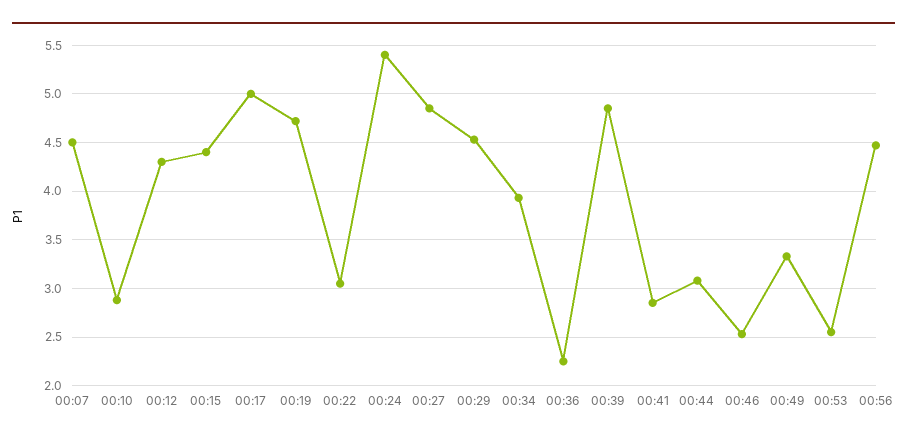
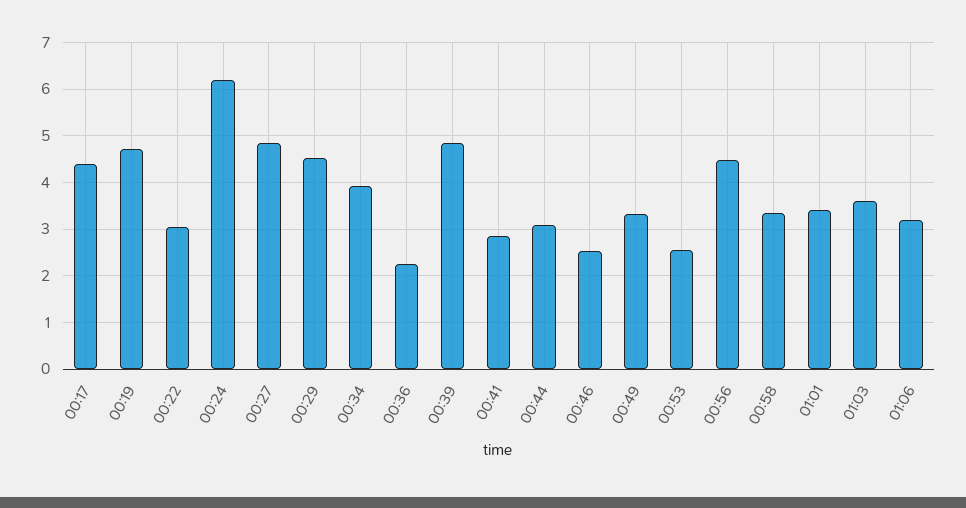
00:07: 4.5 -> none
00:10: 2.9 -> none
00:12: 4.3 -> none
00:15: 4.4 -> none
00:17: 5 -> 4.4
00:24: 5.4 -> 6.2
00:58: none -> 3.4
01:01: none -> 3.4
01:03: none -> 3.6
01:06: none -> 3.2

